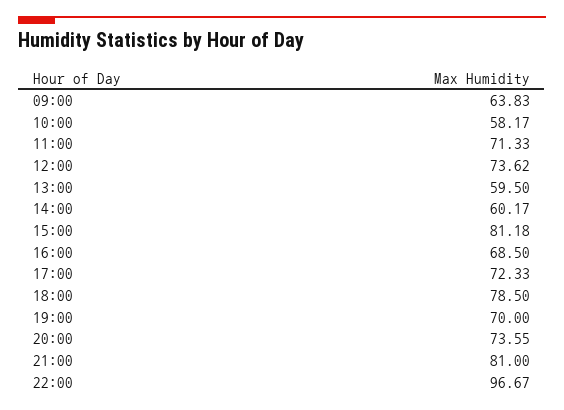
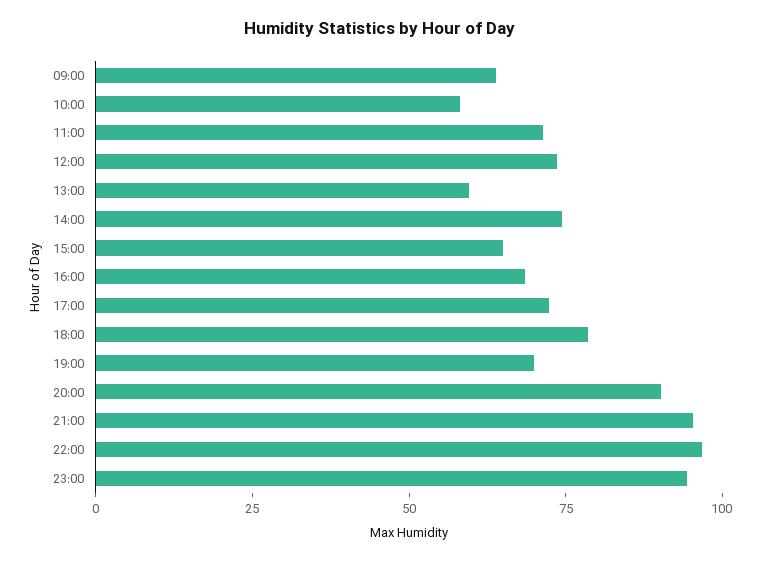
14:00: 60.17 -> 75
15:00: 81.18 -> 65
20:00: 73.55 -> 90
21:00: 81 -> 95
23:00: none -> 95

